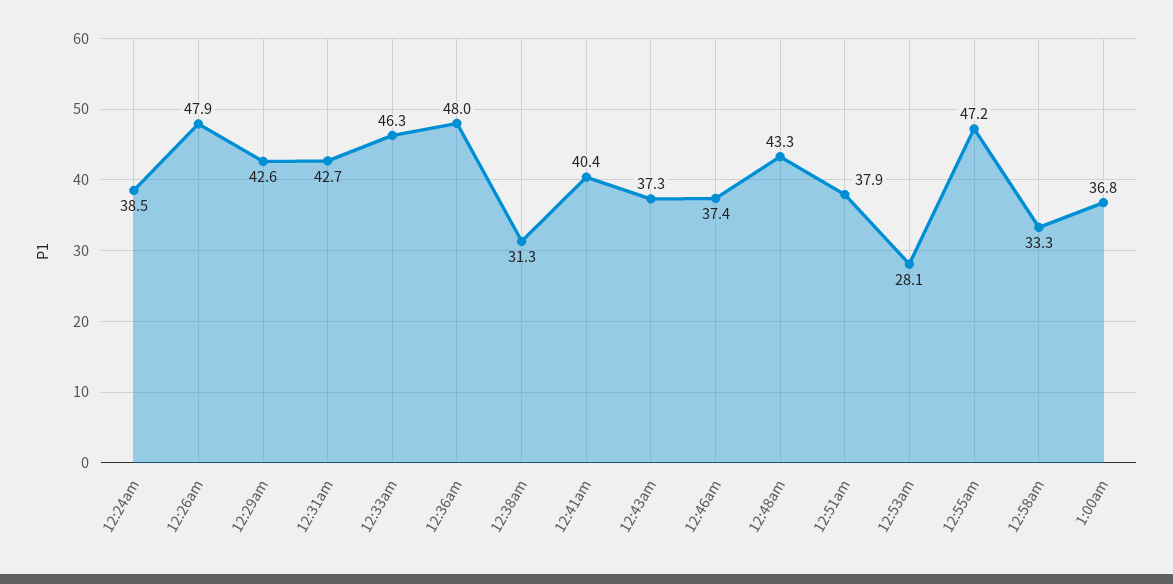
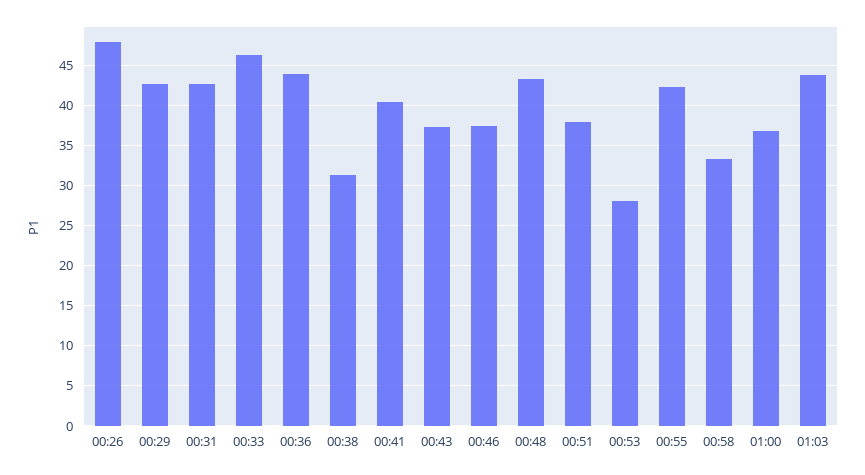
12:24am: 38.5 -> none
12:36am: 48 -> 44
12:55am: 47.2 -> 42
01:03: none -> 44

